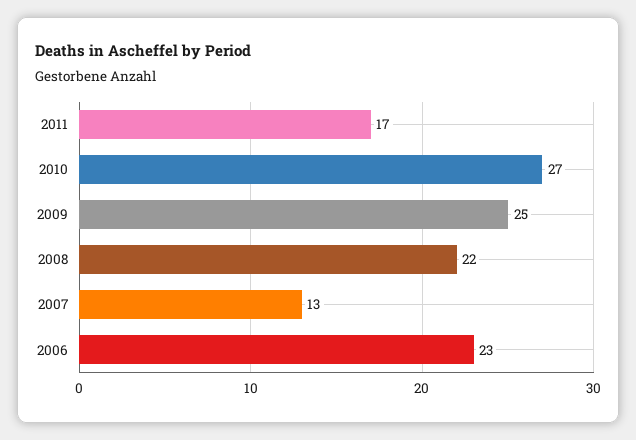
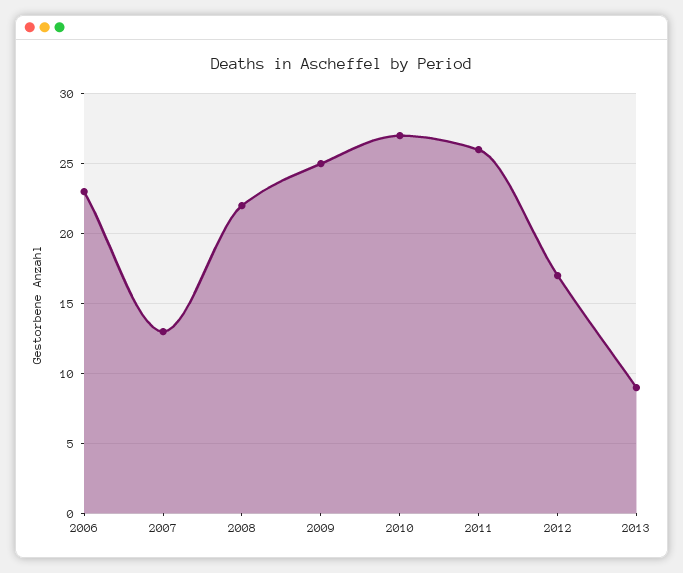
2011: 17 -> 26
2012: none -> 17
2013: none -> 9

